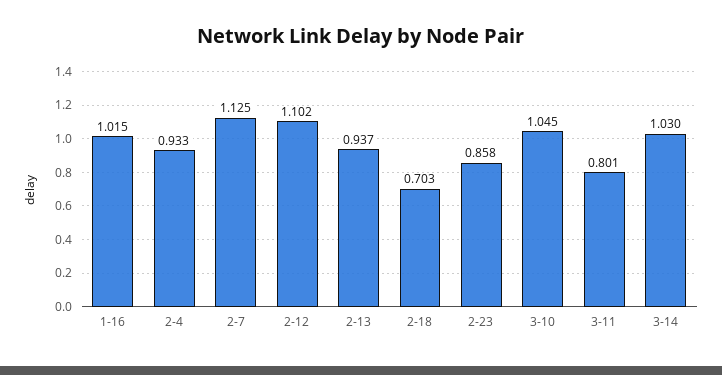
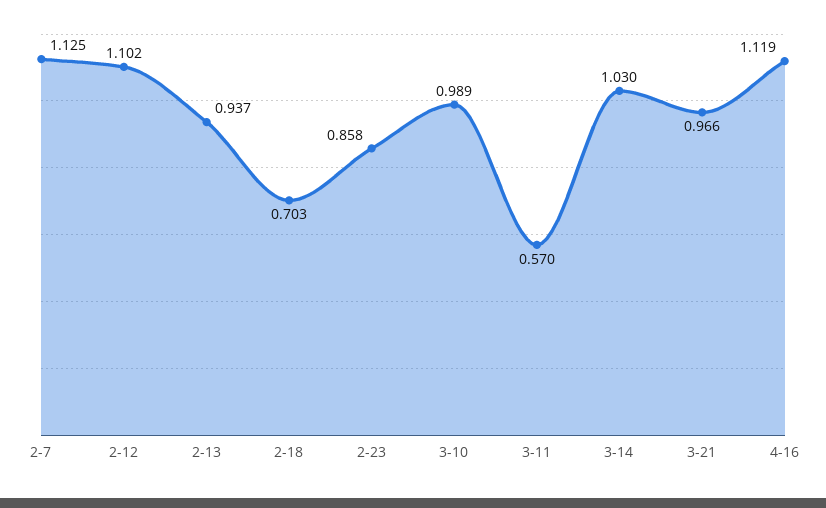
1-16: 1.015 -> none
2-4: 0.933 -> none
3-10: 1.045 -> 0.989
3-11: 0.801 -> 0.57
3-21: none -> 0.966
4-16: none -> 1.119

